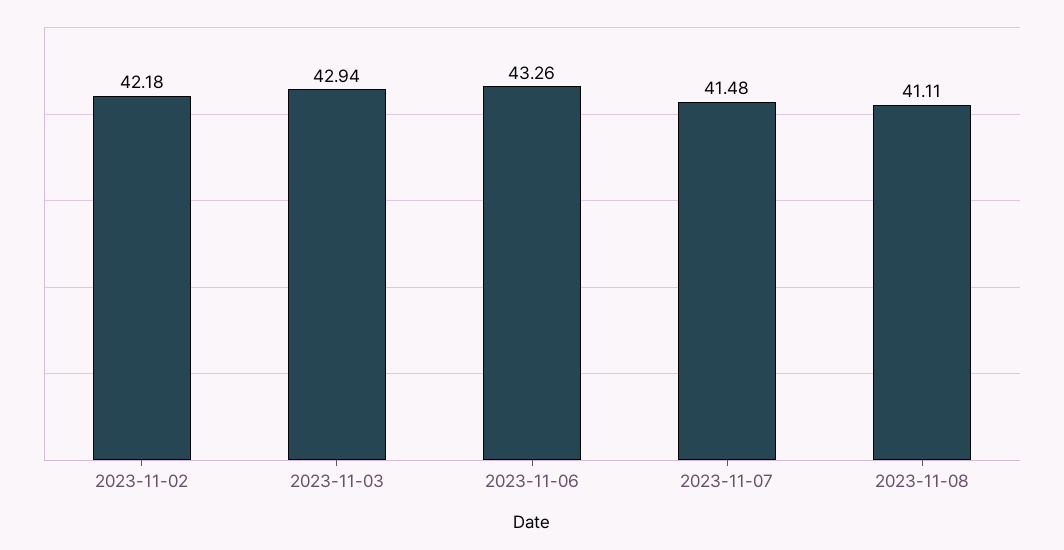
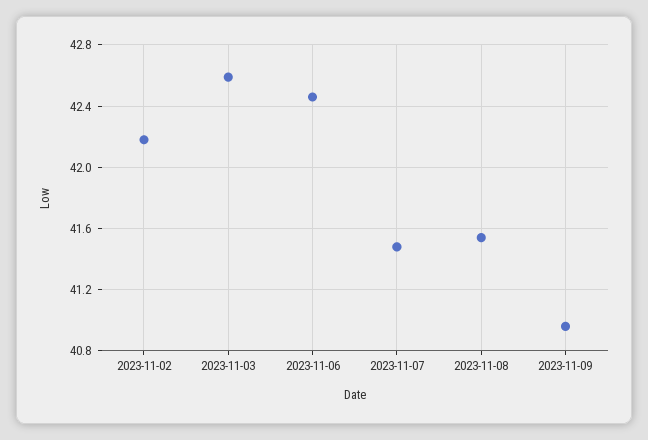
2023-11-03: 42.94 -> 42.6
2023-11-06: 43.26 -> 42.45
2023-11-08: 41.11 -> 41.55
2023-11-09: none -> 40.95

